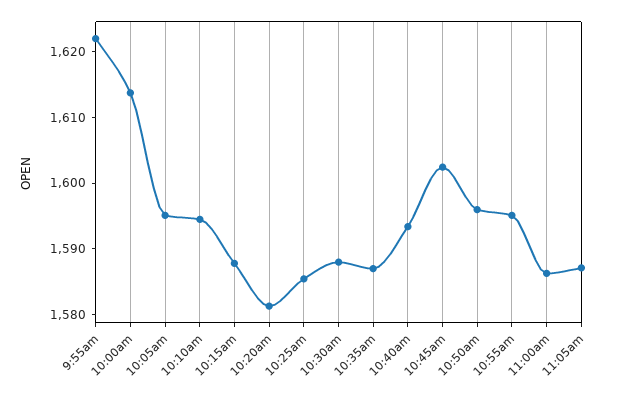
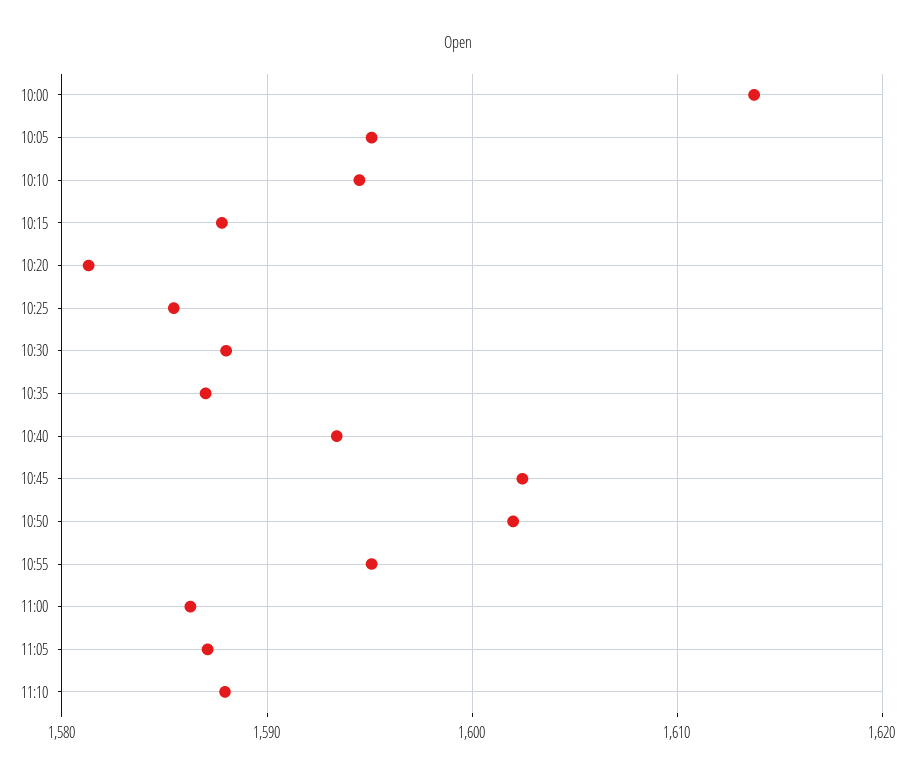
9:55am: 1622 -> none
10:50am: 1596 -> 1602
11:10: none -> 1588

